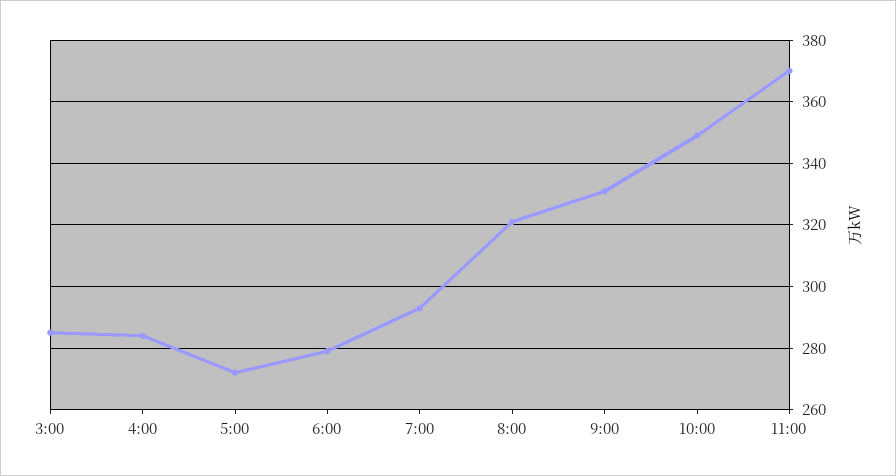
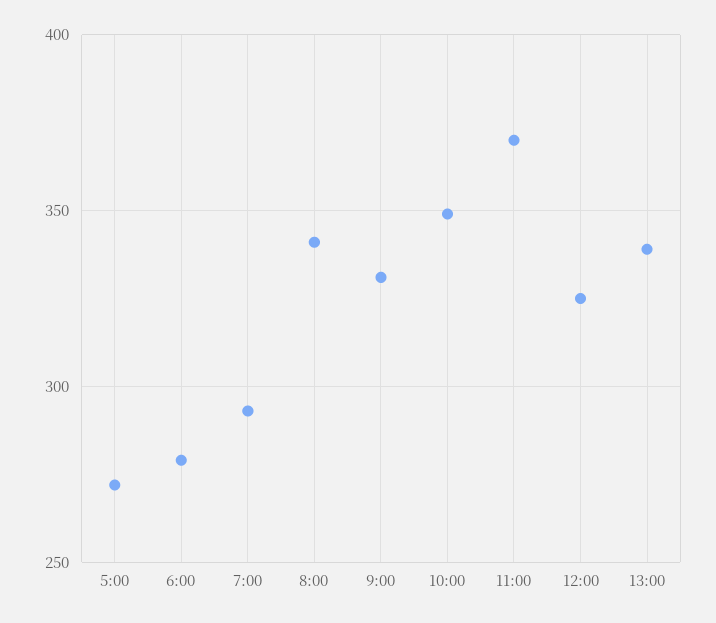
3:00: 285 -> none
4:00: 285 -> none
8:00: 320 -> 340
12:00: none -> 325
13:00: none -> 340

